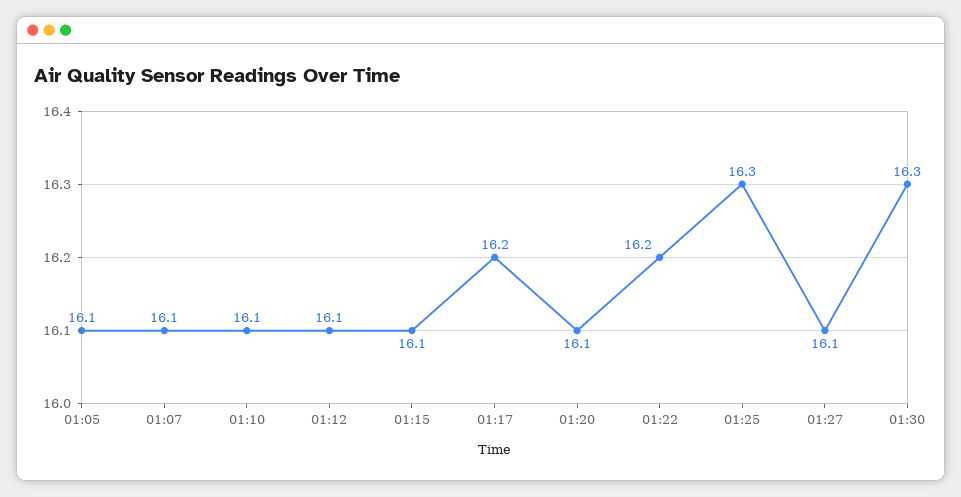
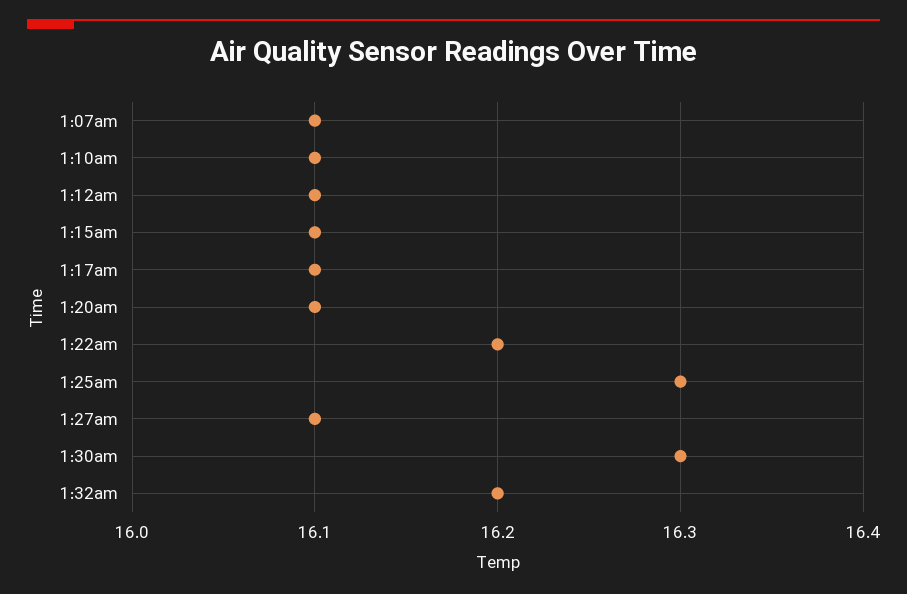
01:05: 16.1 -> none
01:17: 16.2 -> 16.1
1:32am: none -> 16.2

